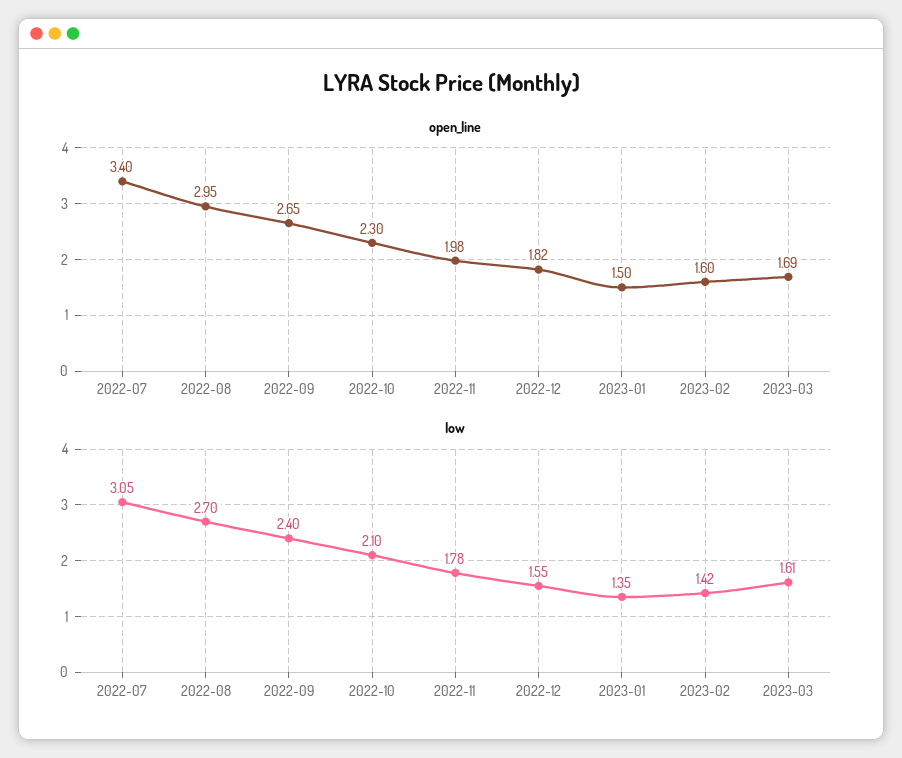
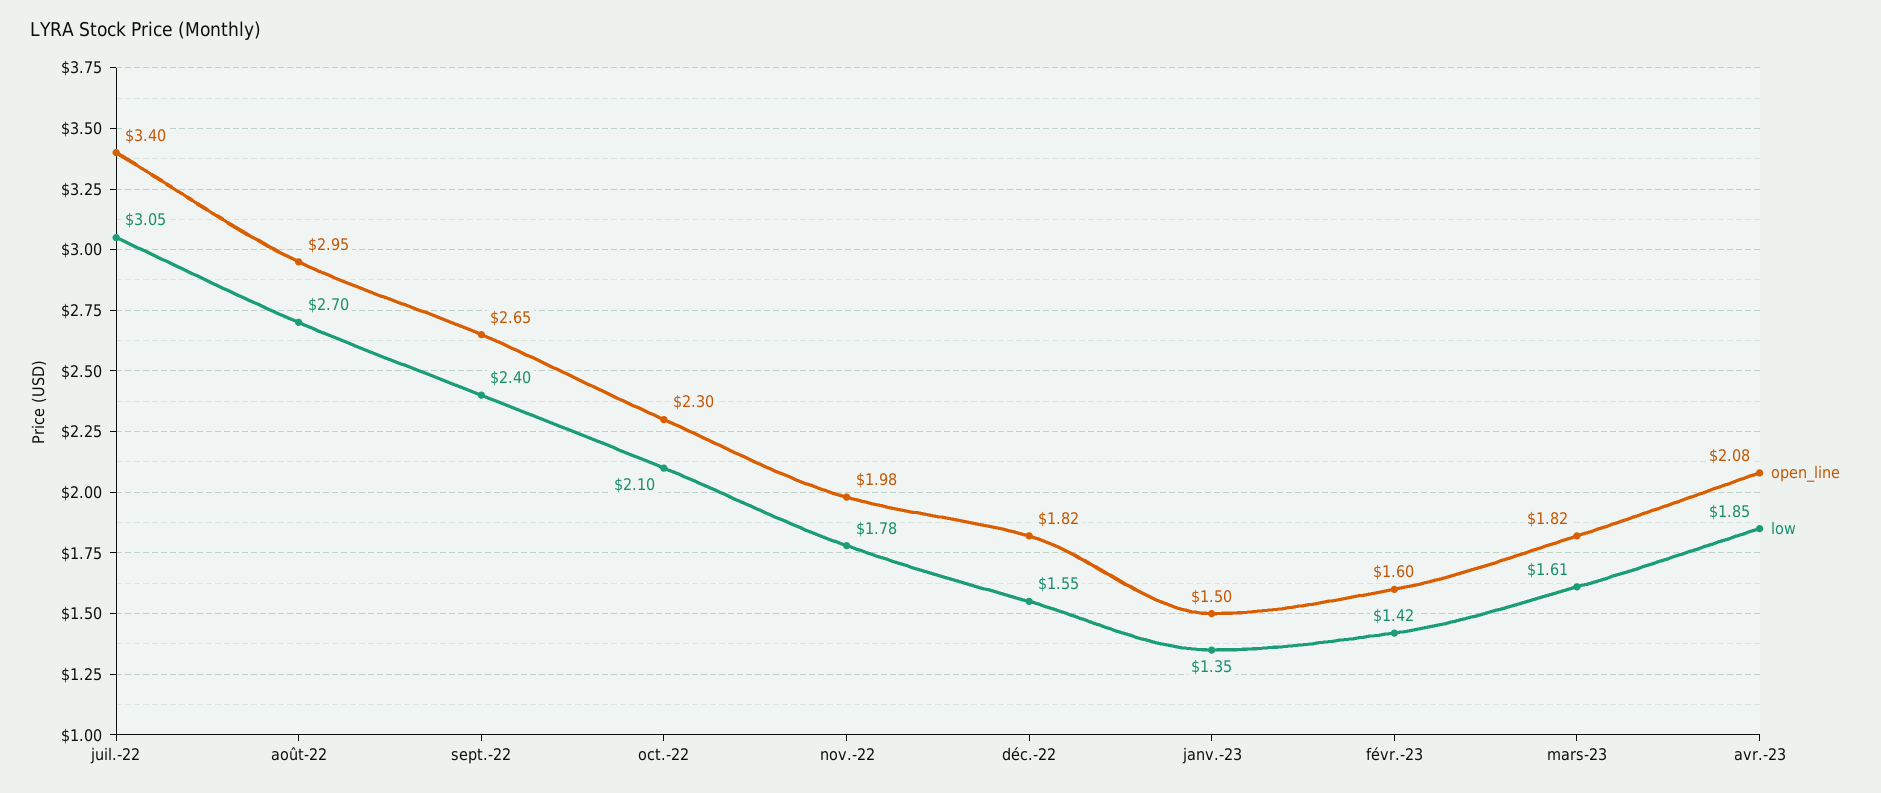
open_line, 2023-03: 1.69 -> 1.82
open_line, avr.-23: none -> 2.08
low, avr.-23: none -> 1.85

